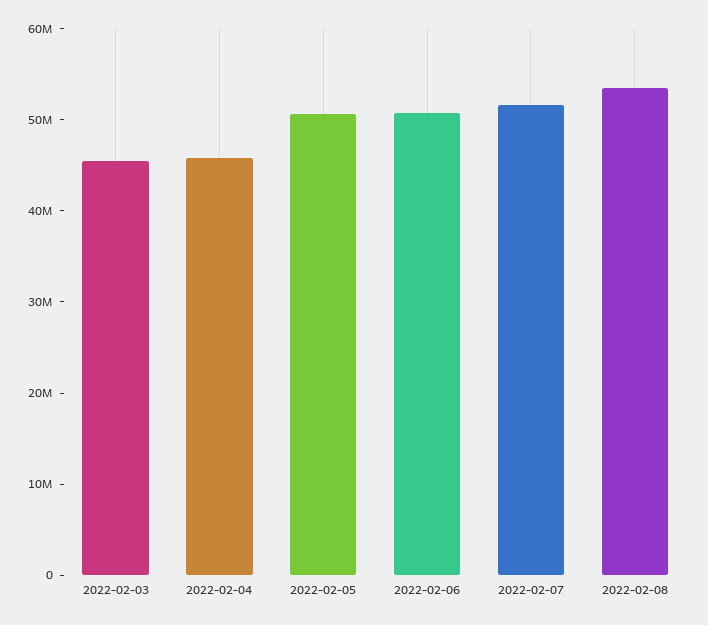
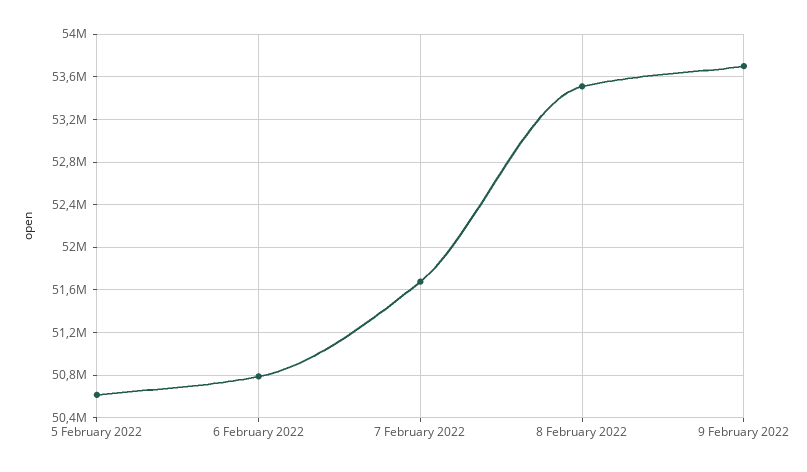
2022-02-03: 46000000 -> none
2022-02-04: 46000000 -> none
9 February 2022: none -> 53700000

